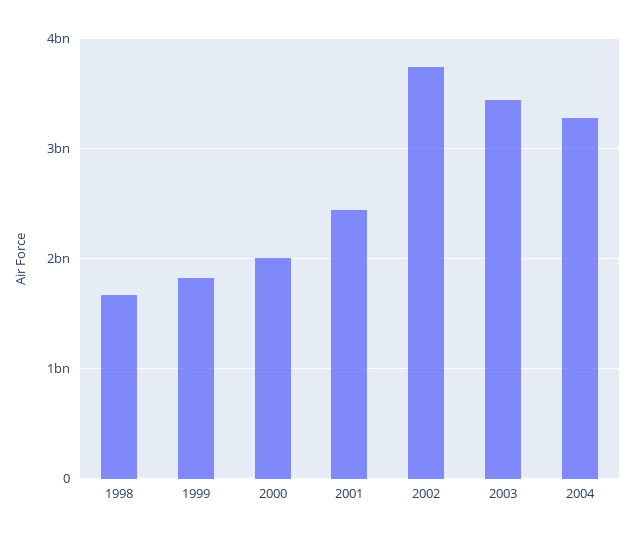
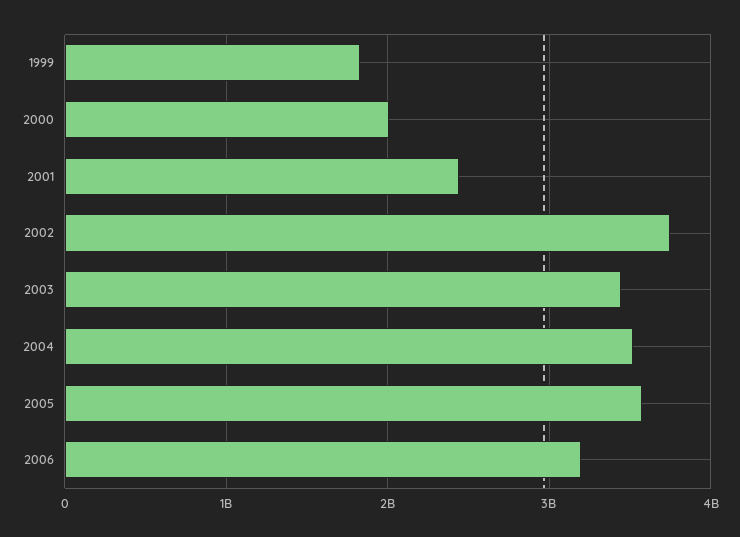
1998: 1700000000 -> none
2004: 3300000000 -> 3500000000
2005: none -> 3600000000
2006: none -> 3200000000

